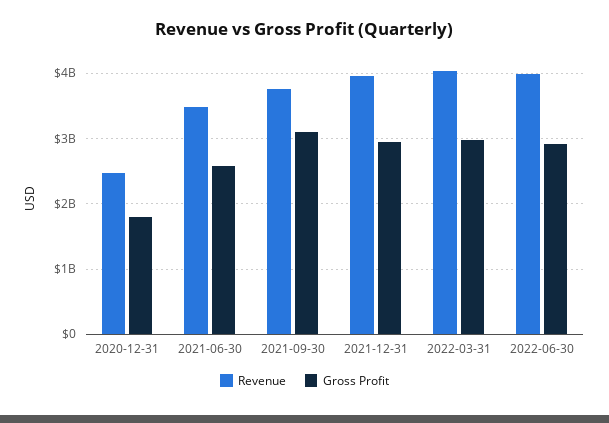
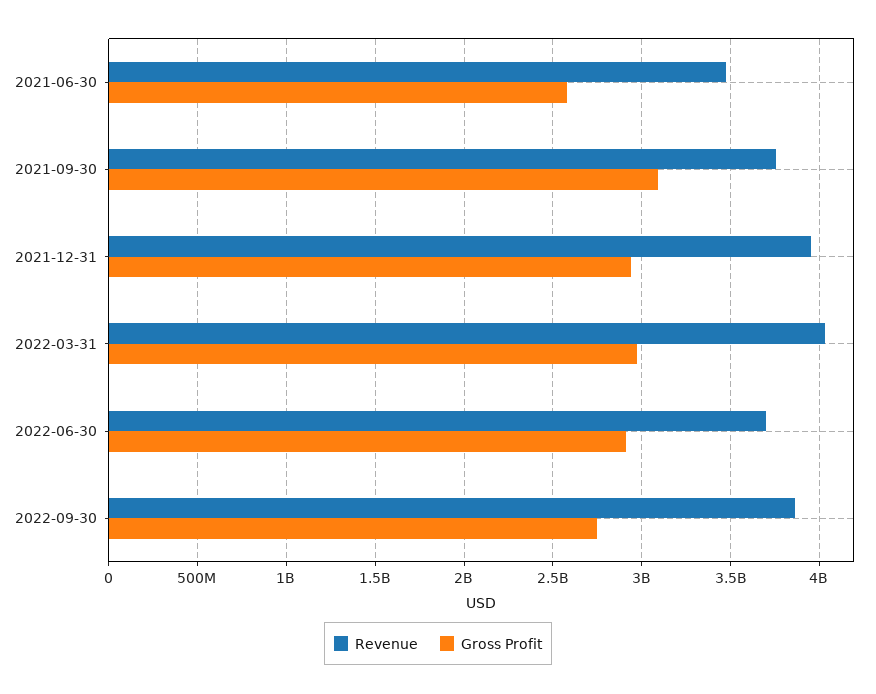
Revenue, 2020-12-31: 2500000000 -> none
Gross Profit, 2020-12-31: 1800000000 -> none
Revenue, 2022-06-30: 4000000000 -> 3700000000
Revenue, 2022-09-30: none -> 3850000000
Gross Profit, 2022-09-30: none -> 2750000000

